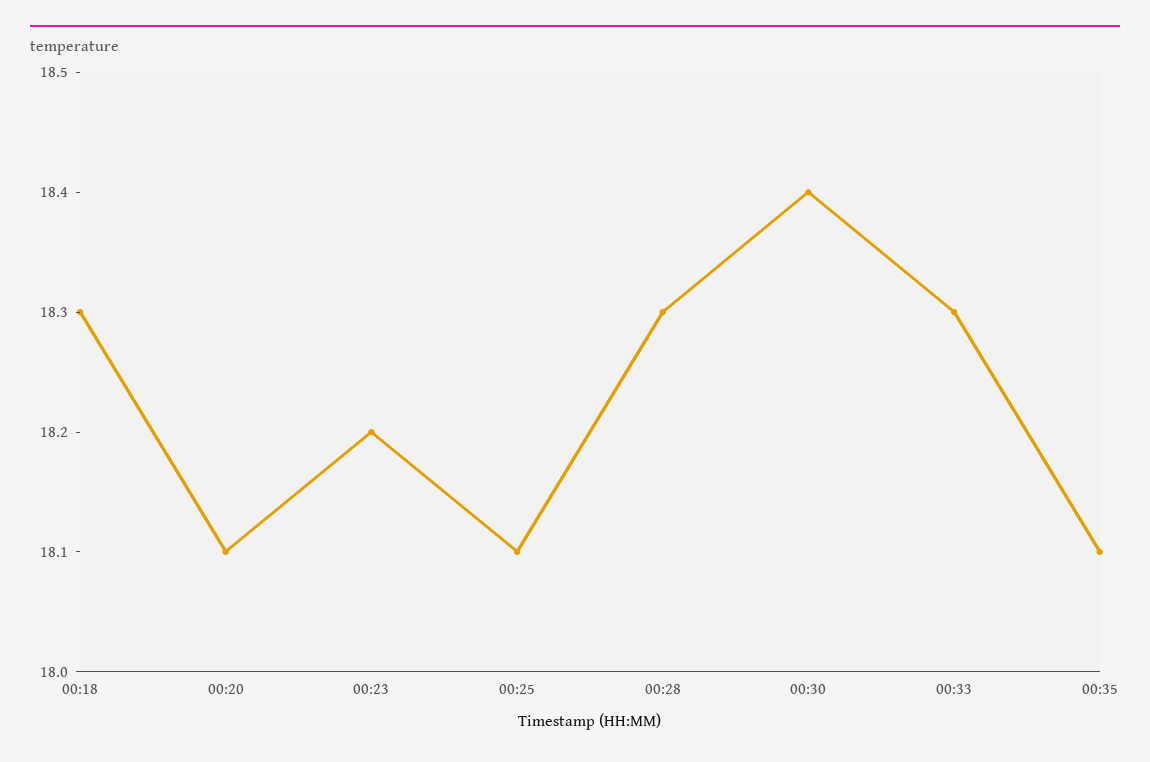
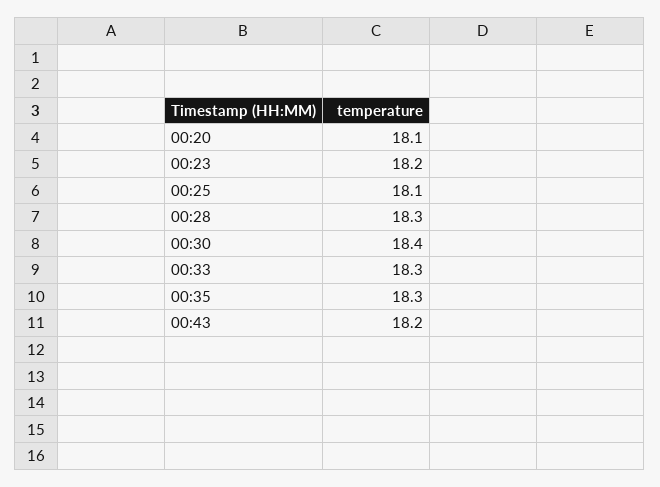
00:18: 18.3 -> none
00:35: 18.1 -> 18.3
00:43: none -> 18.2

